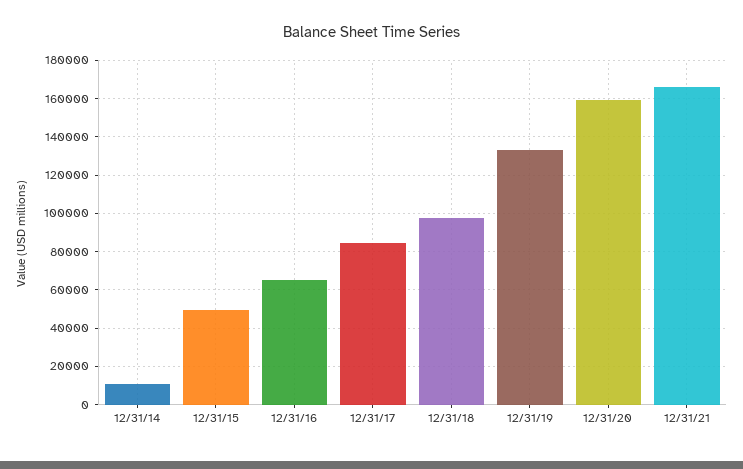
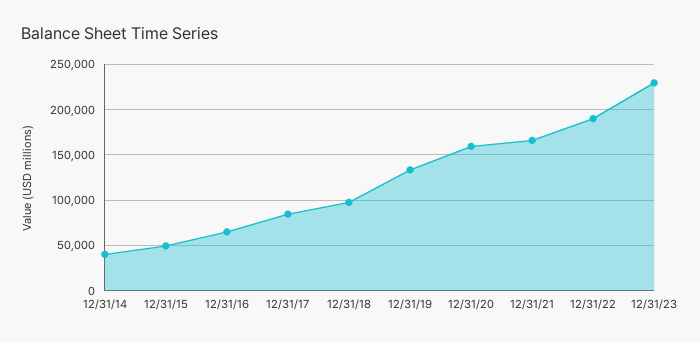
12/31/14: 10000 -> 40000
12/31/22: none -> 190000
12/31/23: none -> 230000

